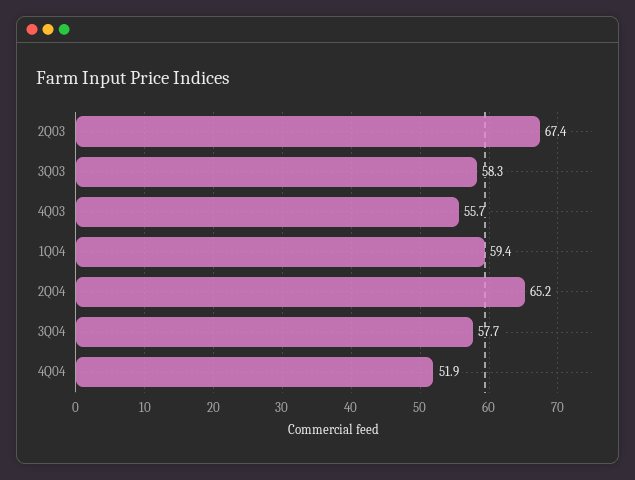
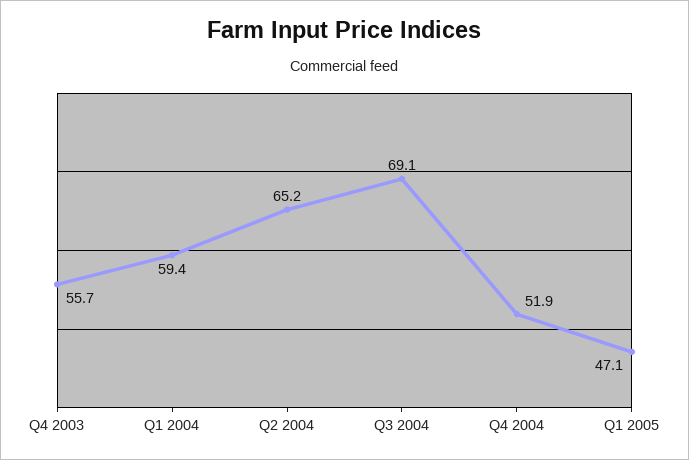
2Q03: 67.4 -> none
3Q03: 58.3 -> none
3Q04: 57.7 -> 69.1
Q1 2005: none -> 47.1

